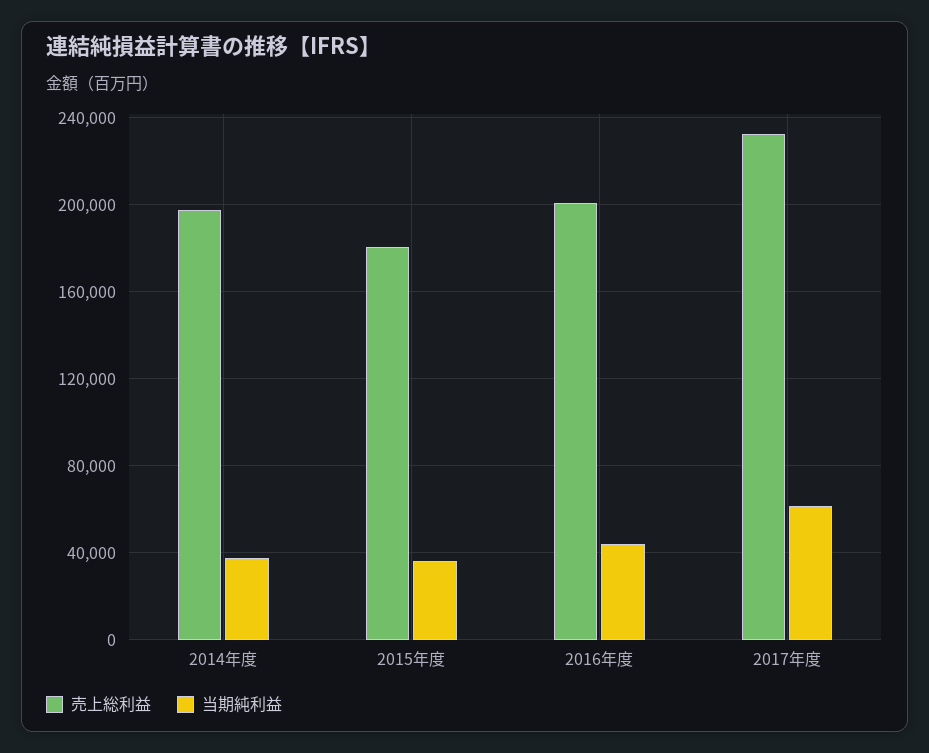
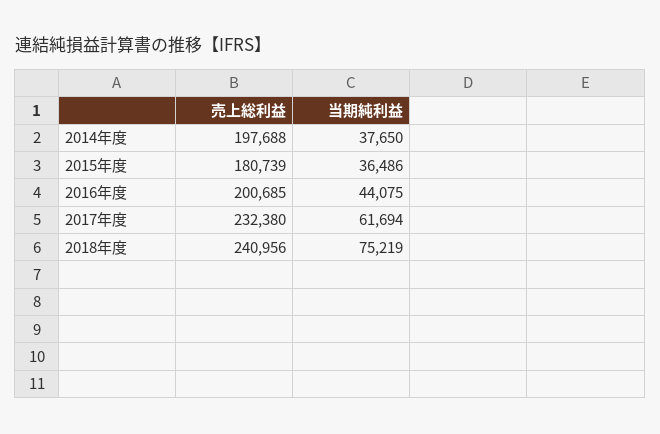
売上総利益, 2018年度: none -> 240956
当期純利益, 2018年度: none -> 75219

